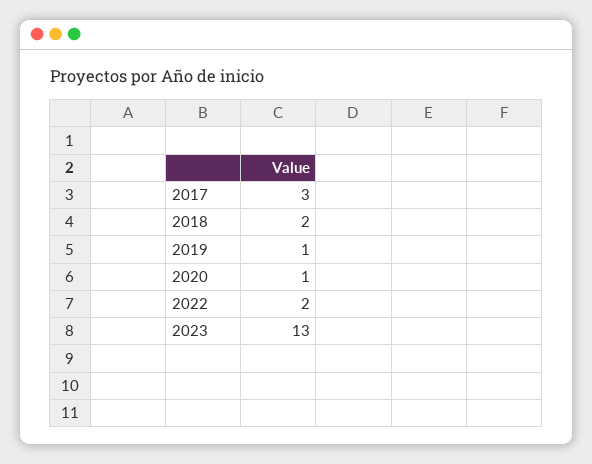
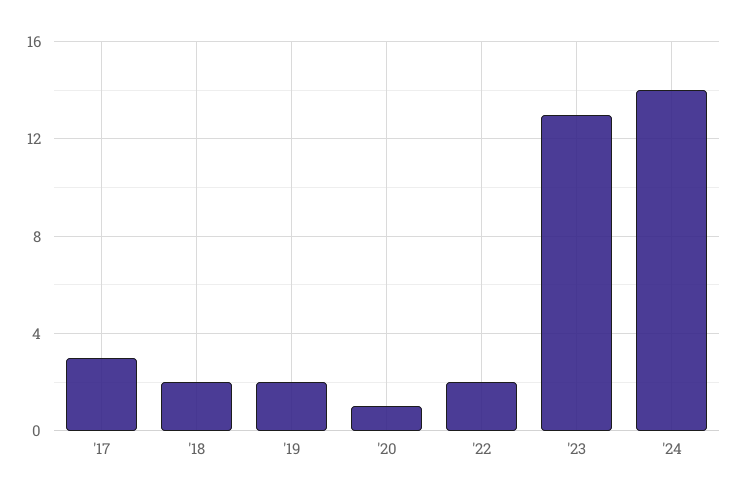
2019: 1 -> 2
'24: none -> 14

